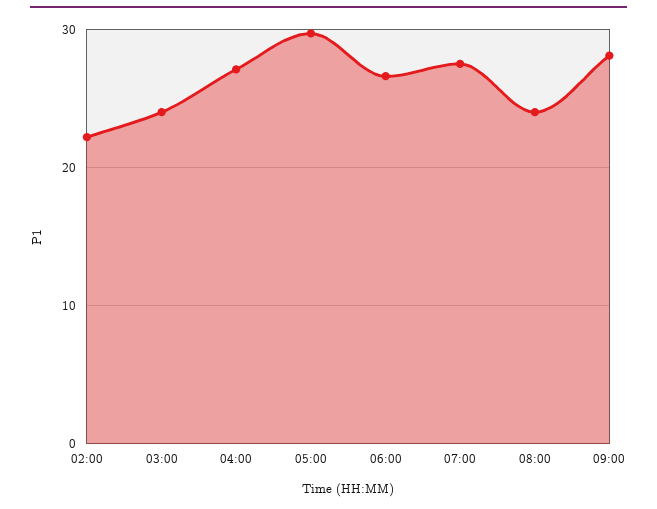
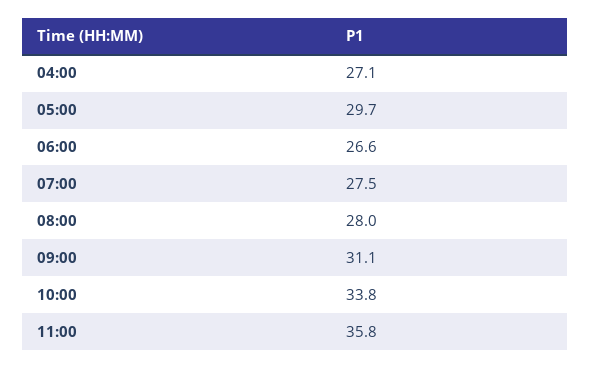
02:00: 22 -> none
03:00: 24 -> none
08:00: 24 -> 28
09:00: 28 -> 31.1
10:00: none -> 33.8
11:00: none -> 35.8

